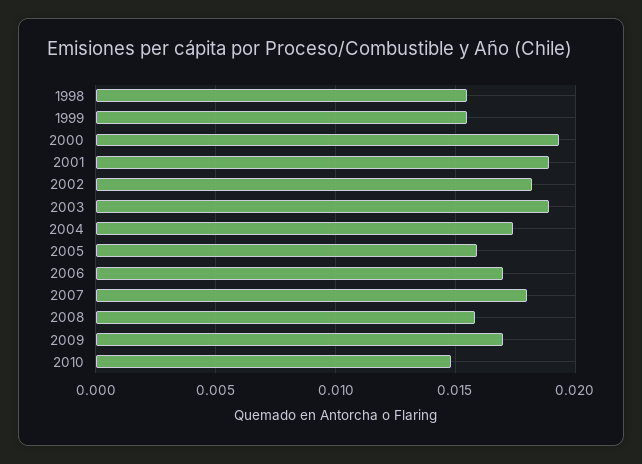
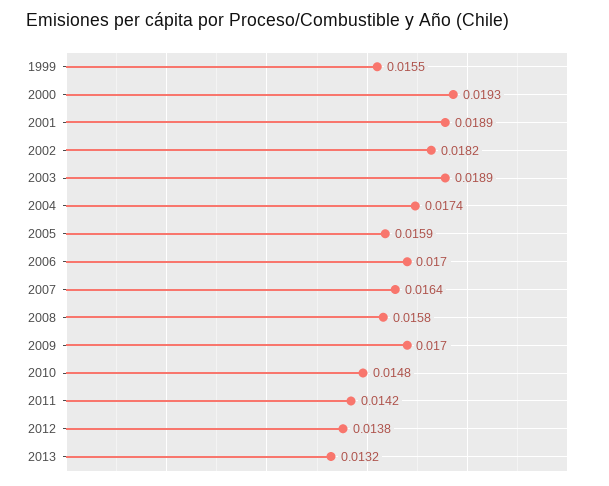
1998: 0.0155 -> none
2007: 0.018 -> 0.0164
2011: none -> 0.0142
2012: none -> 0.0138
2013: none -> 0.0132

